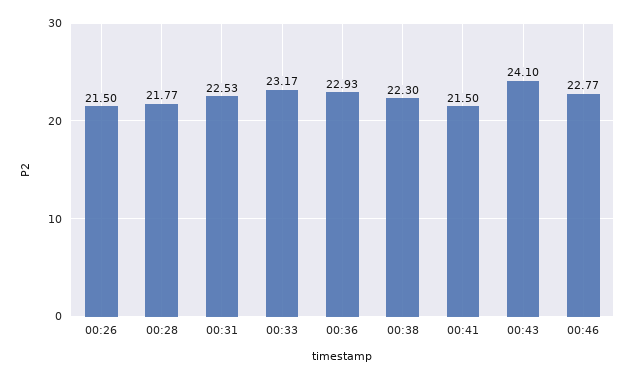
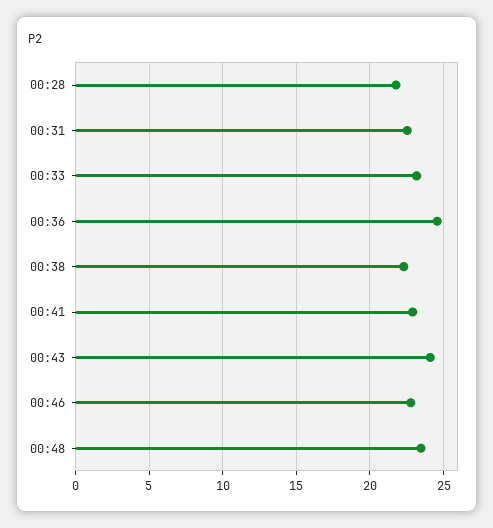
00:26: 21.5 -> none
00:36: 22.93 -> 24.5
00:41: 21.5 -> 23
00:48: none -> 23.5

